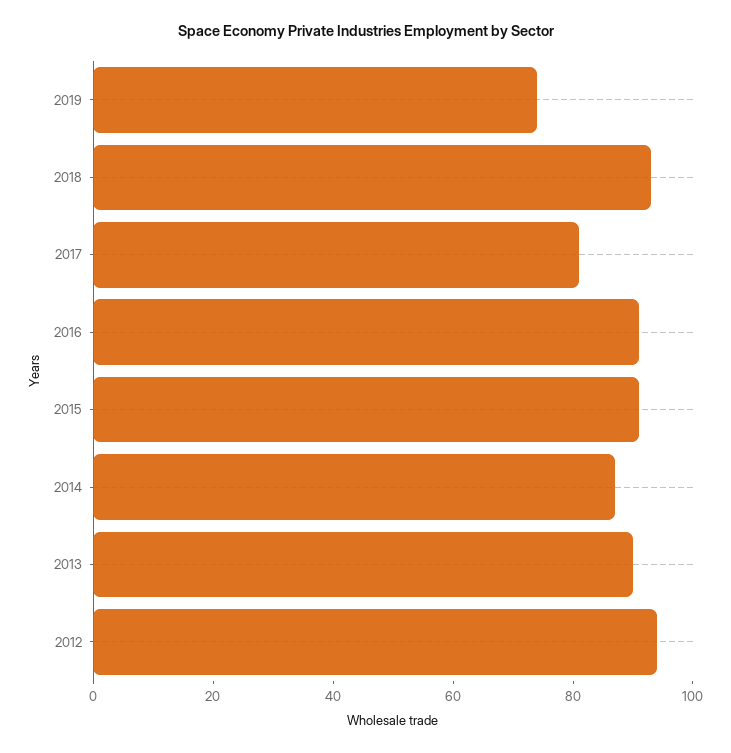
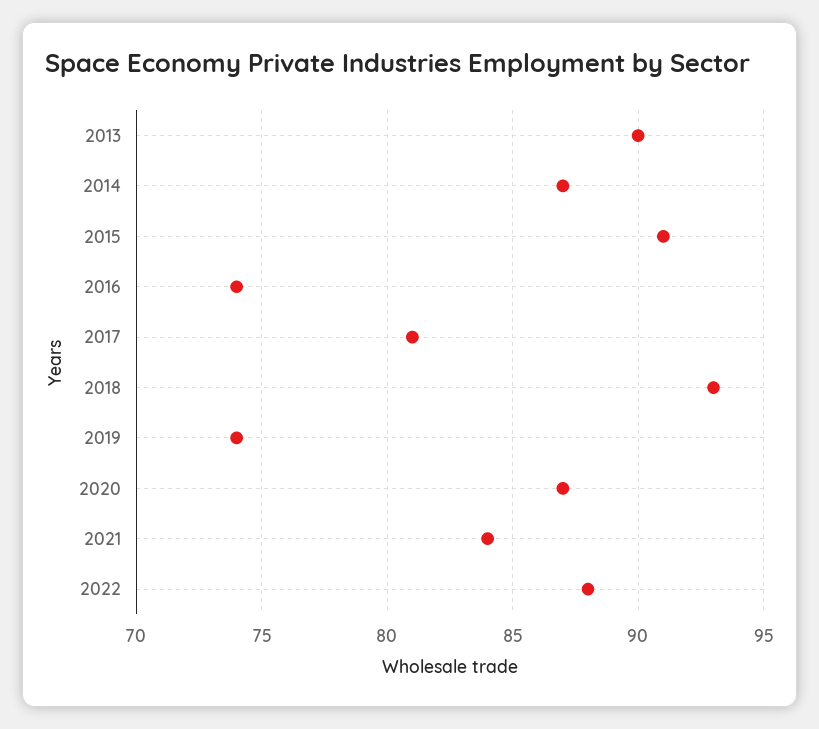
2016: 90 -> 74
2012: 95 -> none
2020: none -> 87
2021: none -> 84
2022: none -> 88

